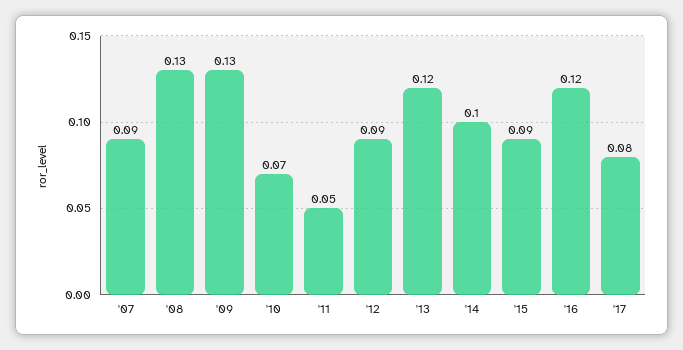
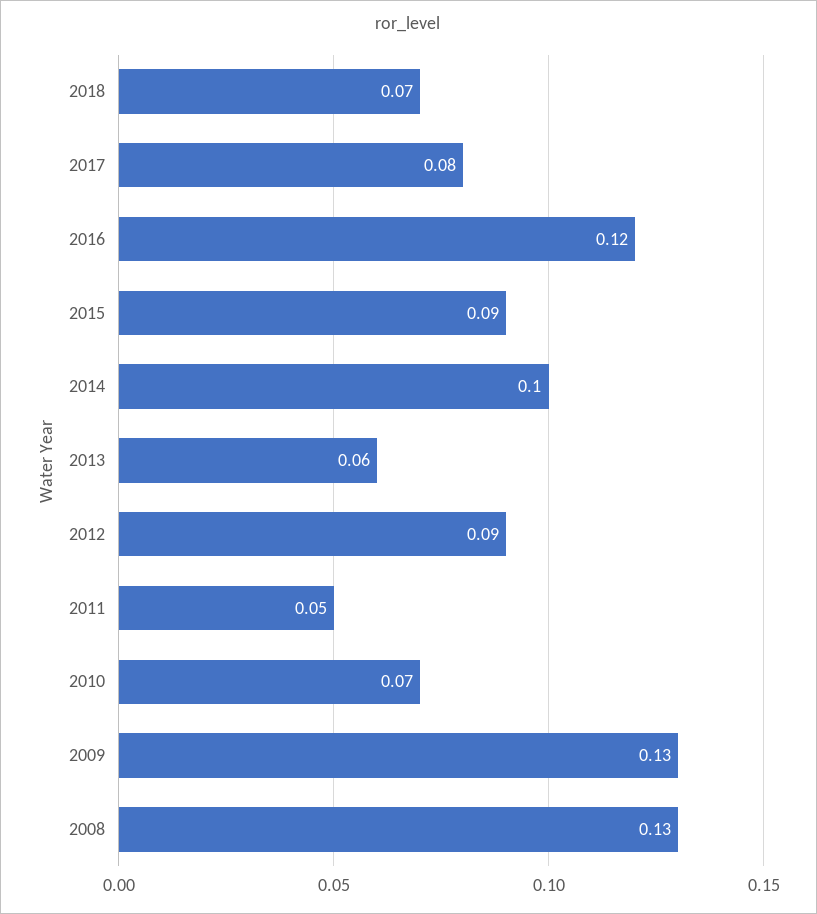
'07: 0.09 -> none
'13: 0.12 -> 0.06
2018: none -> 0.07

